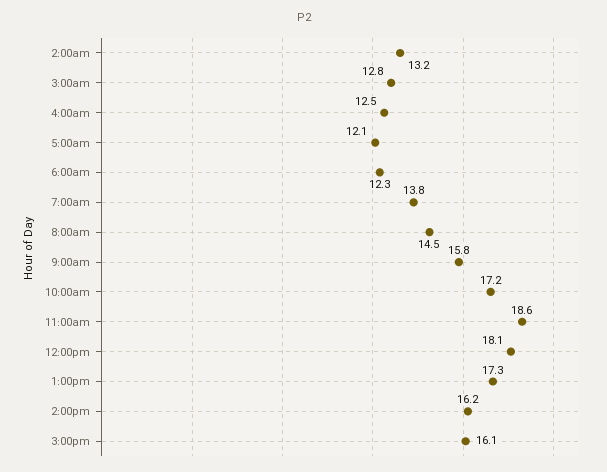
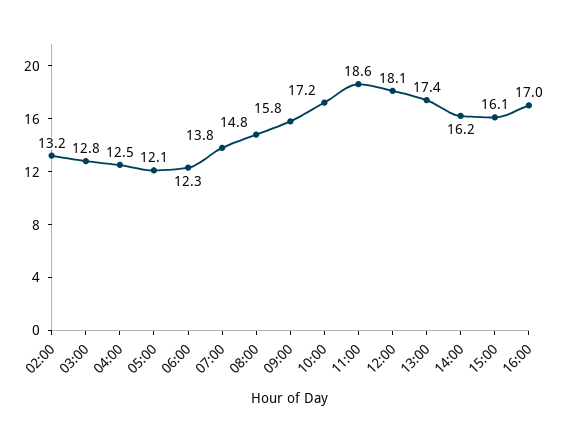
8:00am: 14.5 -> 14.8
1:00pm: 17.3 -> 17.4
16:00: none -> 17

